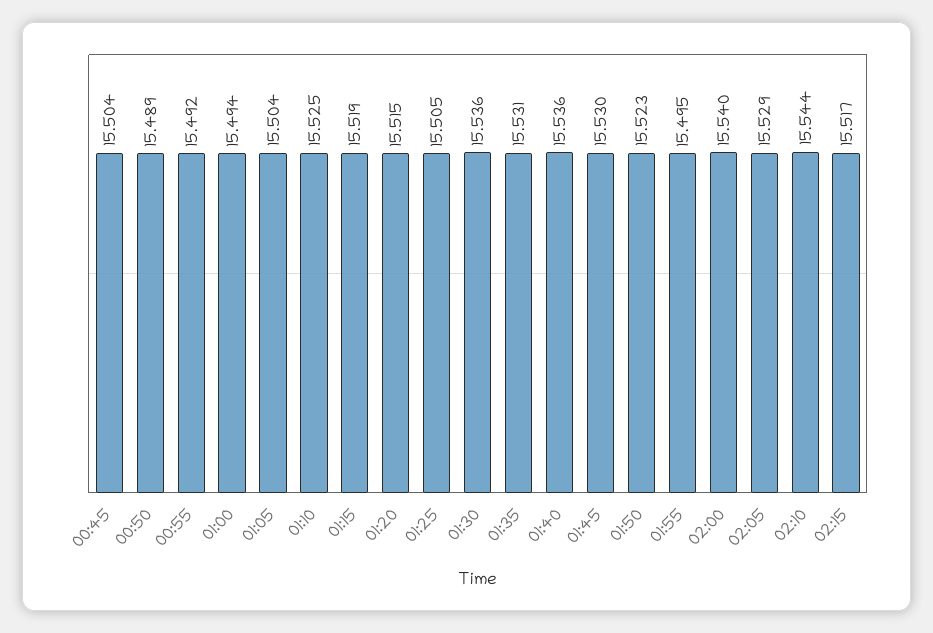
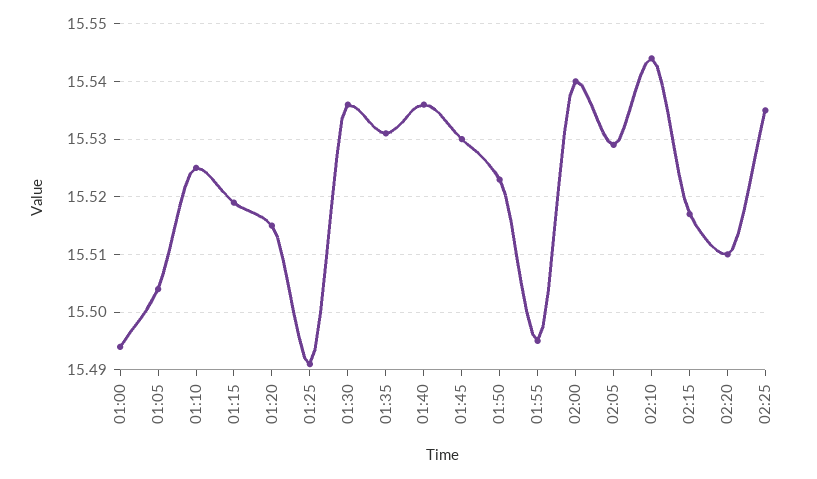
00:45: 15.504 -> none
00:50: 15.489 -> none
00:55: 15.492 -> none
01:25: 15.505 -> 15.49
02:20: none -> 15.51
02:25: none -> 15.535

